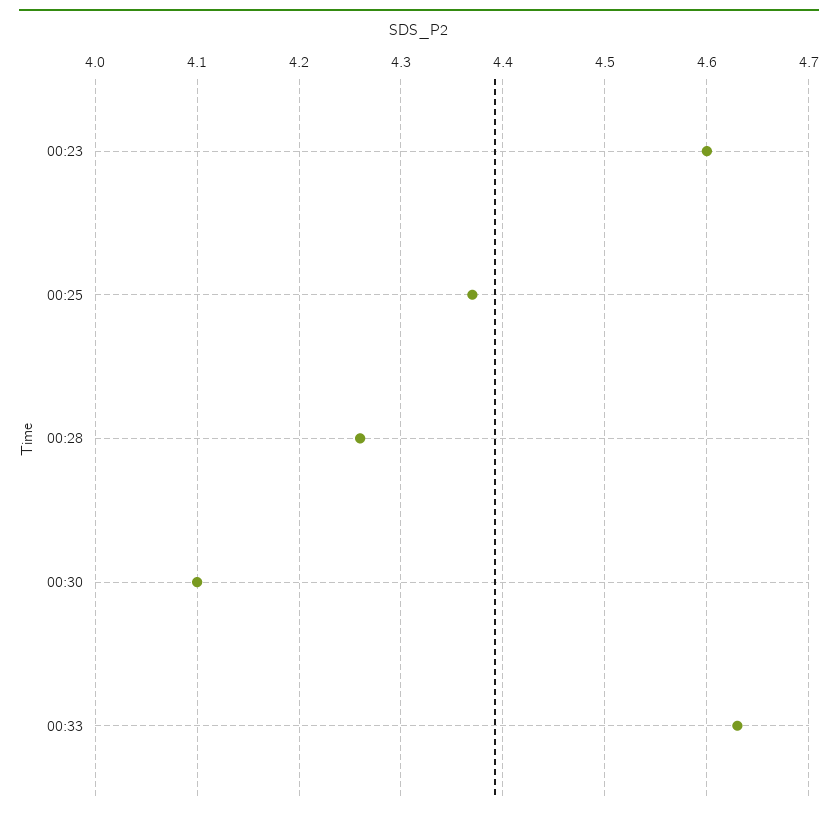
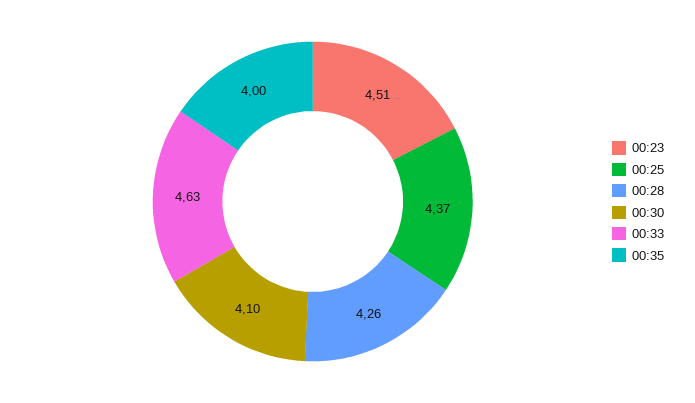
00:23: 4.6 -> 4.51
00:35: none -> 4

